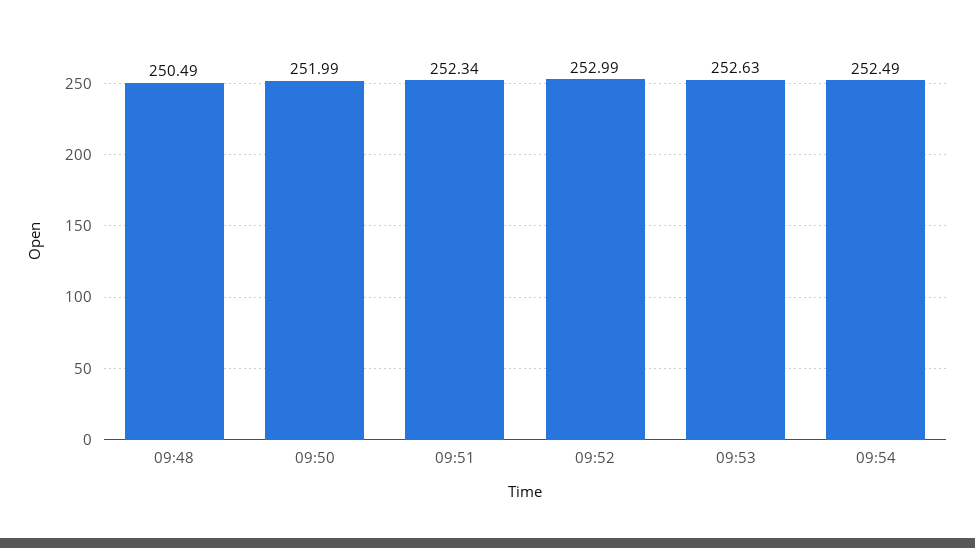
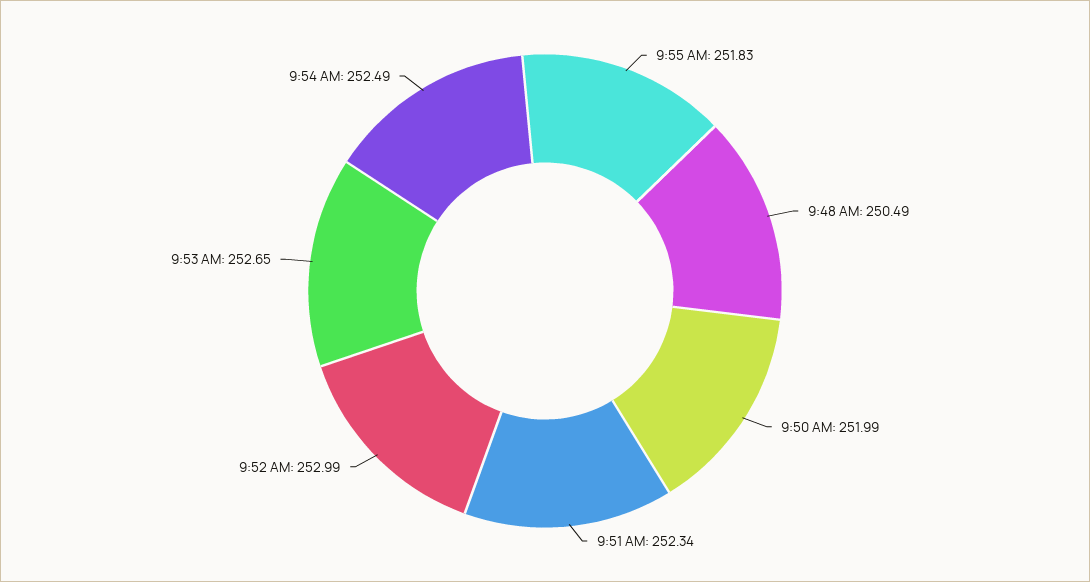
09:53: 252.63 -> 252.65
9:55 AM: none -> 251.83

